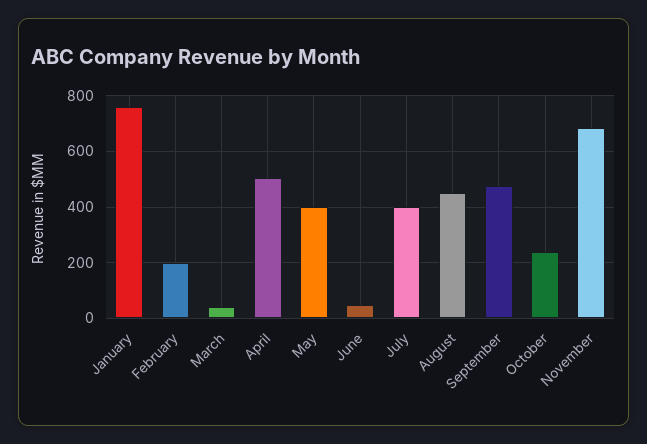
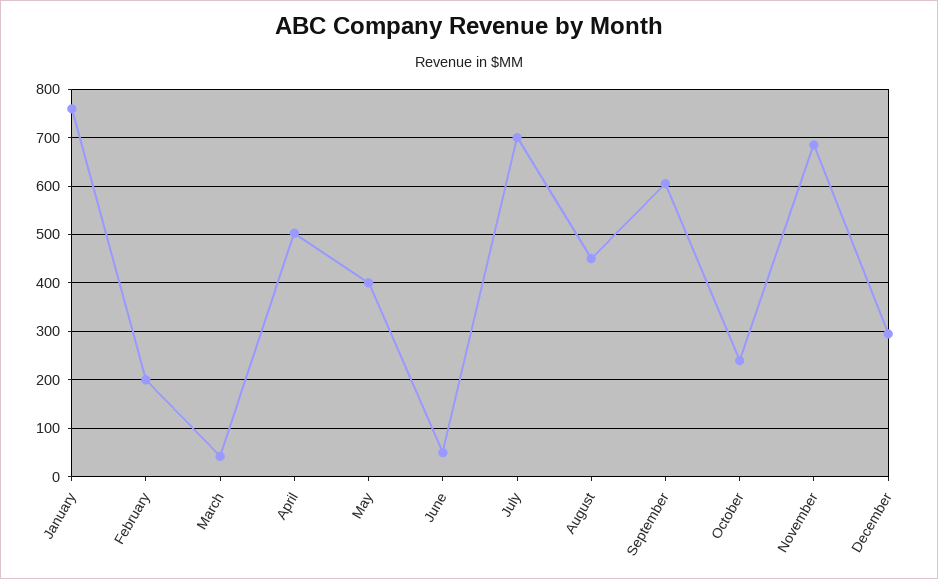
July: 400 -> 700
September: 475 -> 600
December: none -> 300

